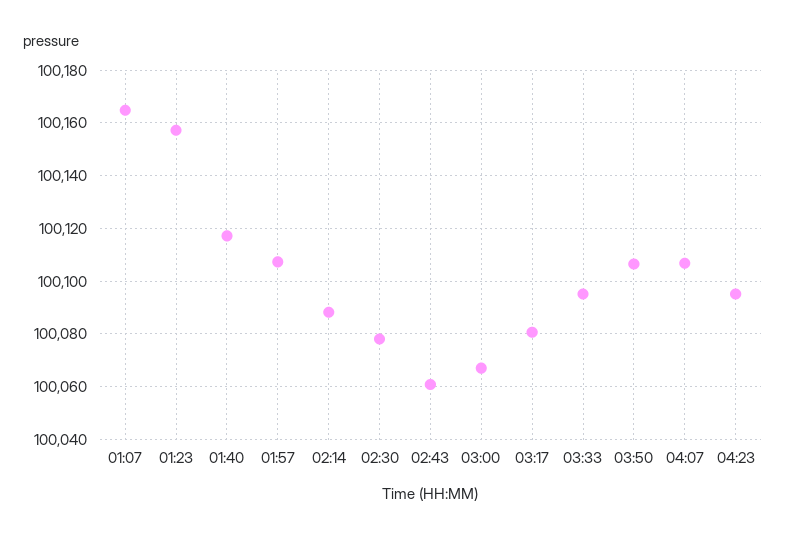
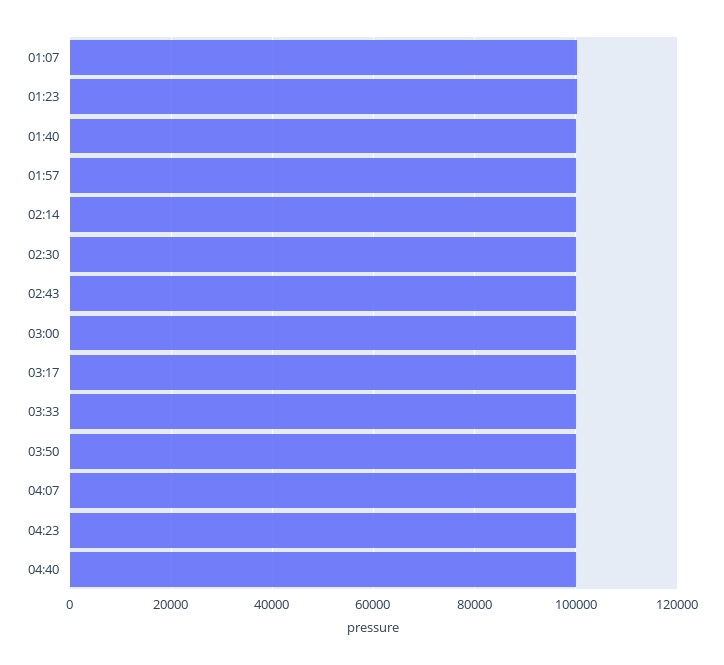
04:40: none -> 100000

